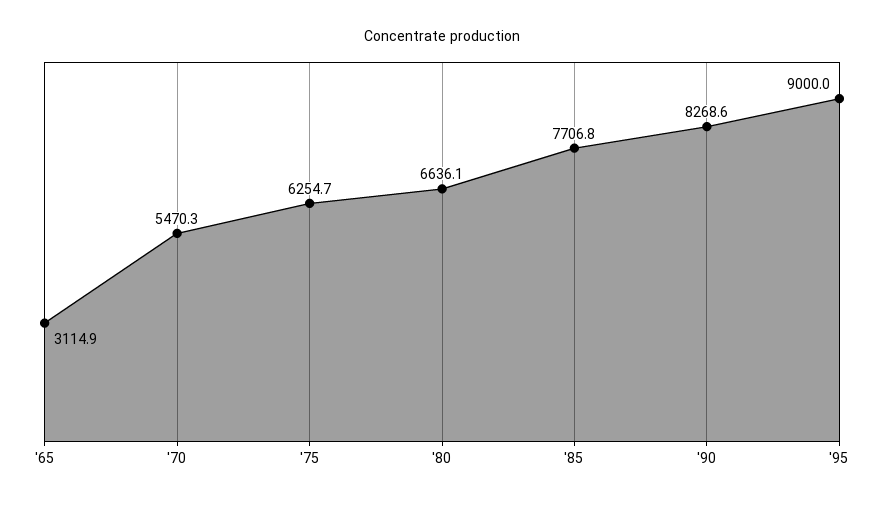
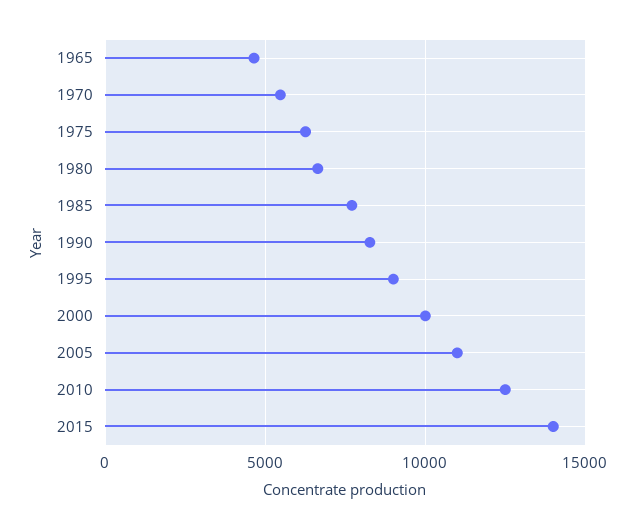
'65: 3114.9 -> 4500
2000: none -> 10000
2005: none -> 11000
2010: none -> 12500
2015: none -> 14000

